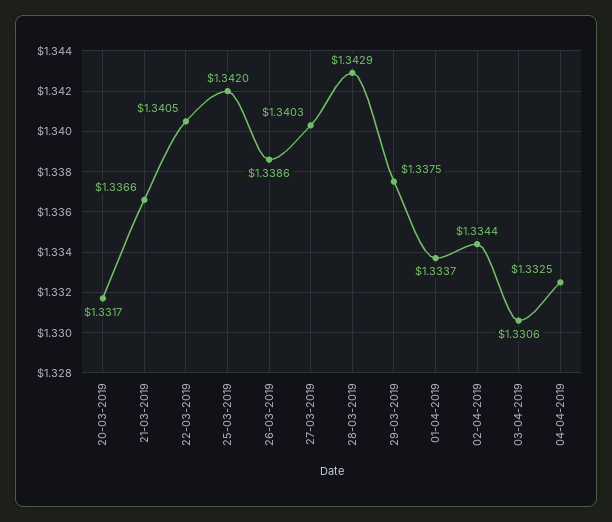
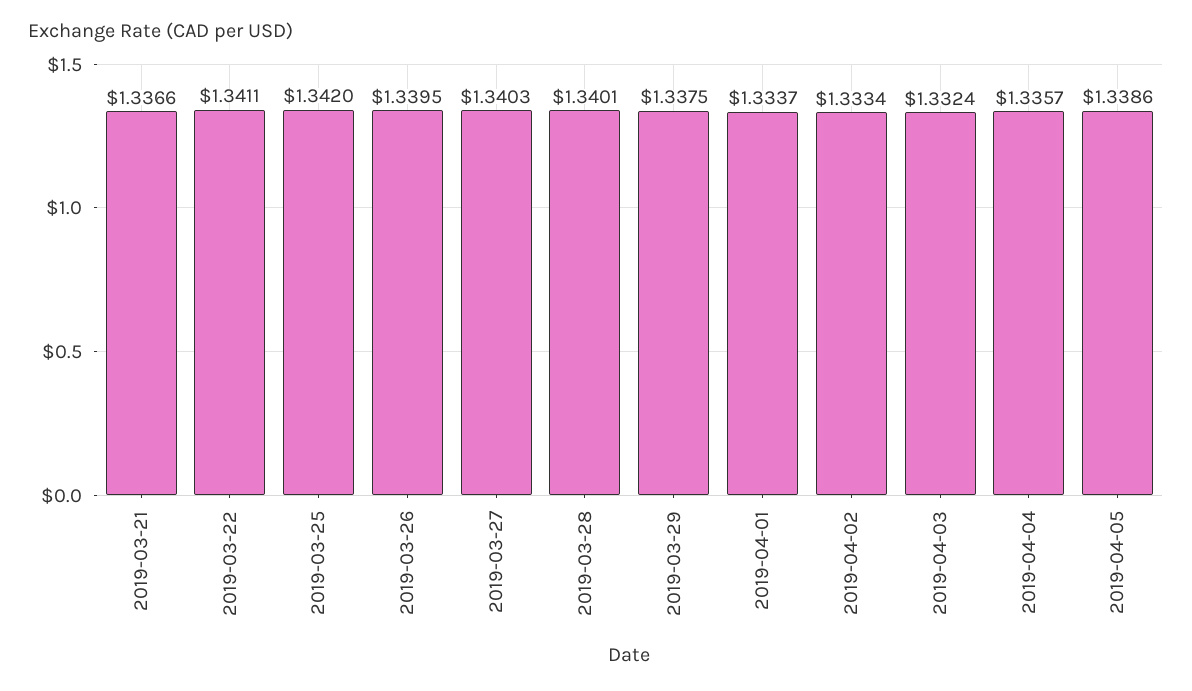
20-03-2019: 1.3317 -> none
22-03-2019: 1.3405 -> 1.3411
26-03-2019: 1.3386 -> 1.3395
28-03-2019: 1.3429 -> 1.3401
02-04-2019: 1.3344 -> 1.3334
03-04-2019: 1.3306 -> 1.3324
04-04-2019: 1.3325 -> 1.3357
2019-04-05: none -> 1.3386

